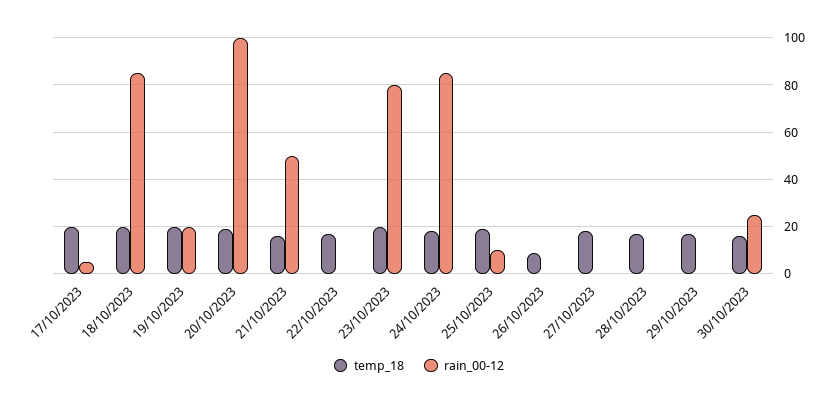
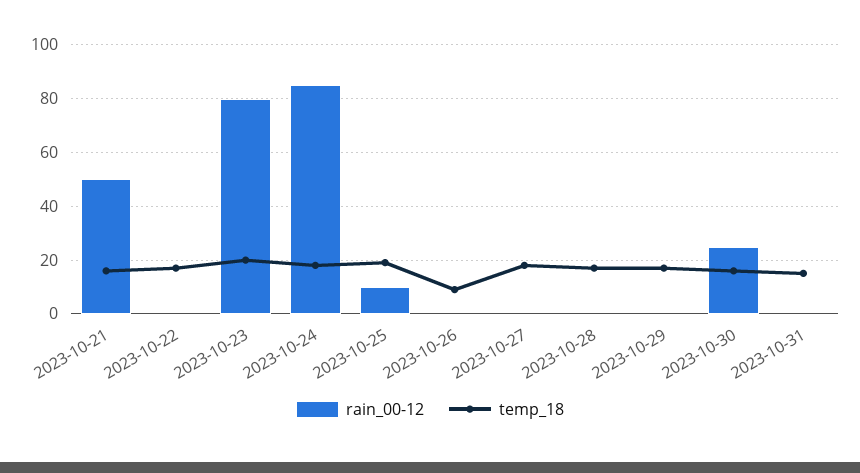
temp_18, 17/10/2023: 20 -> none
rain_00-12, 17/10/2023: 5 -> none
temp_18, 18/10/2023: 20 -> none
rain_00-12, 18/10/2023: 85 -> none
temp_18, 19/10/2023: 20 -> none
rain_00-12, 19/10/2023: 20 -> none
temp_18, 20/10/2023: 20 -> none
rain_00-12, 20/10/2023: 100 -> none
rain_00-12, 2023-10-31: none -> 0
temp_18, 2023-10-31: none -> 15

